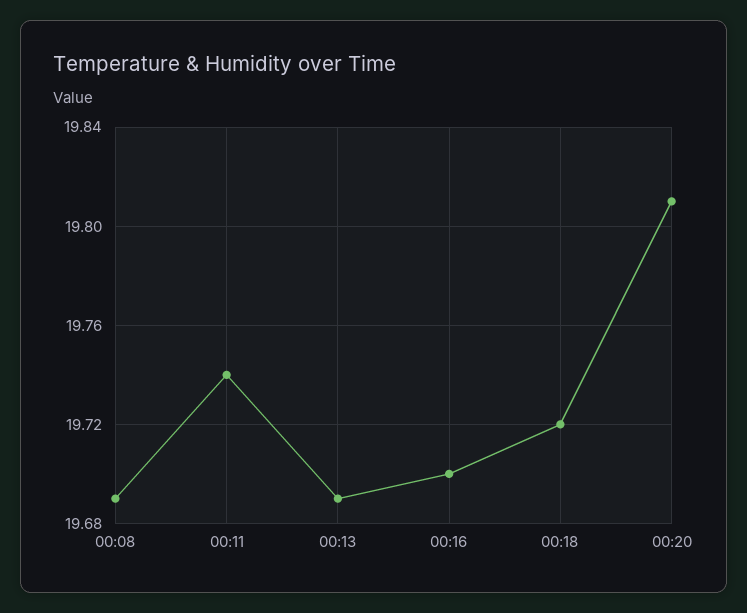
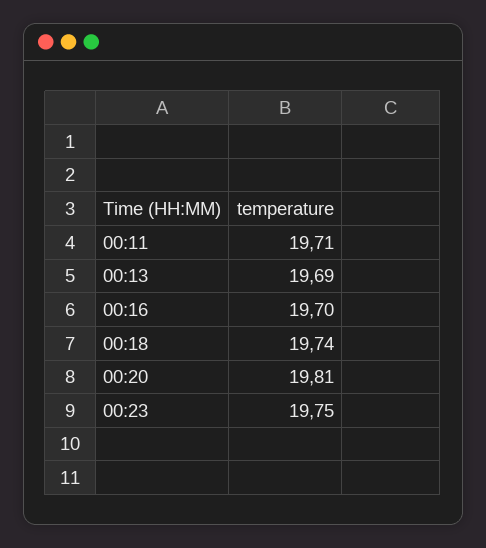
00:08: 19.69 -> none
00:11: 19.74 -> 19.71
00:18: 19.72 -> 19.74
00:23: none -> 19.75

